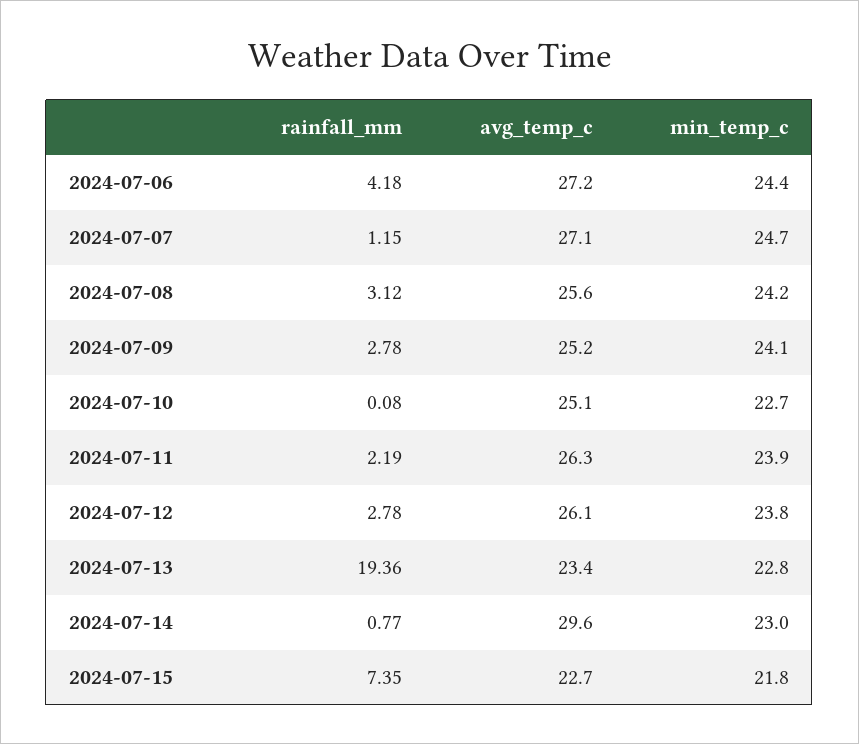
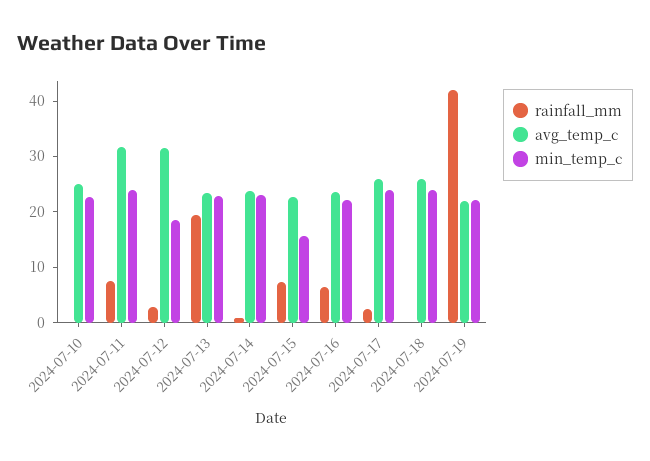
rainfall_mm, 2024-07-06: 4.18 -> none
avg_temp_c, 2024-07-06: 27.2 -> none
min_temp_c, 2024-07-06: 24.4 -> none
rainfall_mm, 2024-07-07: 1.15 -> none
avg_temp_c, 2024-07-07: 27.1 -> none
min_temp_c, 2024-07-07: 24.7 -> none
rainfall_mm, 2024-07-08: 3.12 -> none
avg_temp_c, 2024-07-08: 25.6 -> none
min_temp_c, 2024-07-08: 24.2 -> none
rainfall_mm, 2024-07-09: 2.78 -> none
avg_temp_c, 2024-07-09: 25.2 -> none
min_temp_c, 2024-07-09: 24.1 -> none
rainfall_mm, 2024-07-11: 2.19 -> 8
avg_temp_c, 2024-07-11: 26.3 -> 32
avg_temp_c, 2024-07-12: 26.1 -> 32
min_temp_c, 2024-07-12: 23.8 -> 18
avg_temp_c, 2024-07-14: 29.6 -> 24
min_temp_c, 2024-07-15: 21.8 -> 16
rainfall_mm, 2024-07-16: none -> 6
avg_temp_c, 2024-07-16: none -> 24
min_temp_c, 2024-07-16: none -> 22
rainfall_mm, 2024-07-17: none -> 2
avg_temp_c, 2024-07-17: none -> 26
min_temp_c, 2024-07-17: none -> 24
rainfall_mm, 2024-07-18: none -> 0
avg_temp_c, 2024-07-18: none -> 26
min_temp_c, 2024-07-18: none -> 24
rainfall_mm, 2024-07-19: none -> 42
avg_temp_c, 2024-07-19: none -> 22
min_temp_c, 2024-07-19: none -> 22

